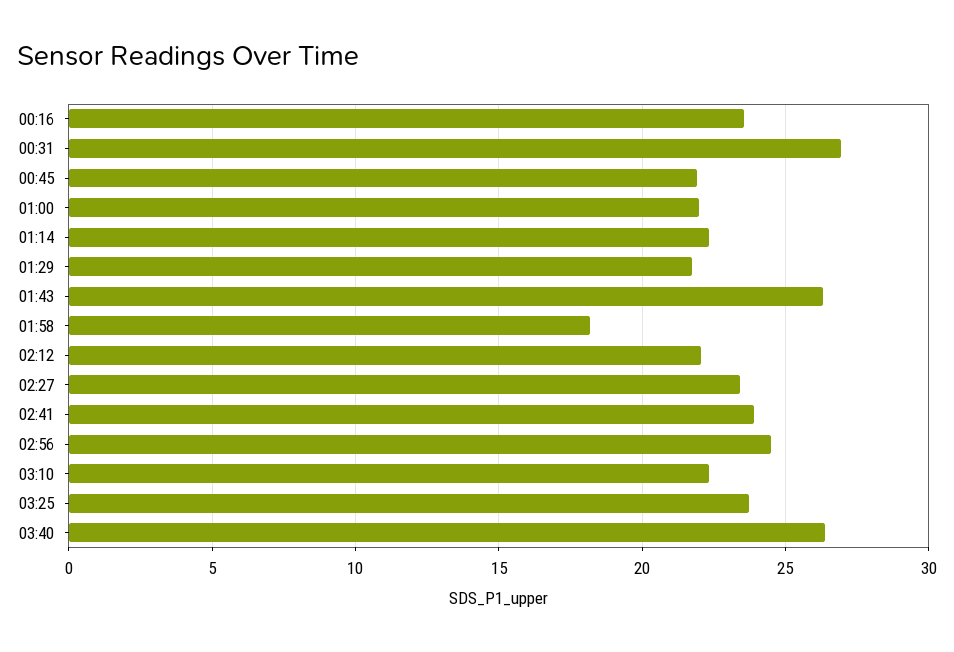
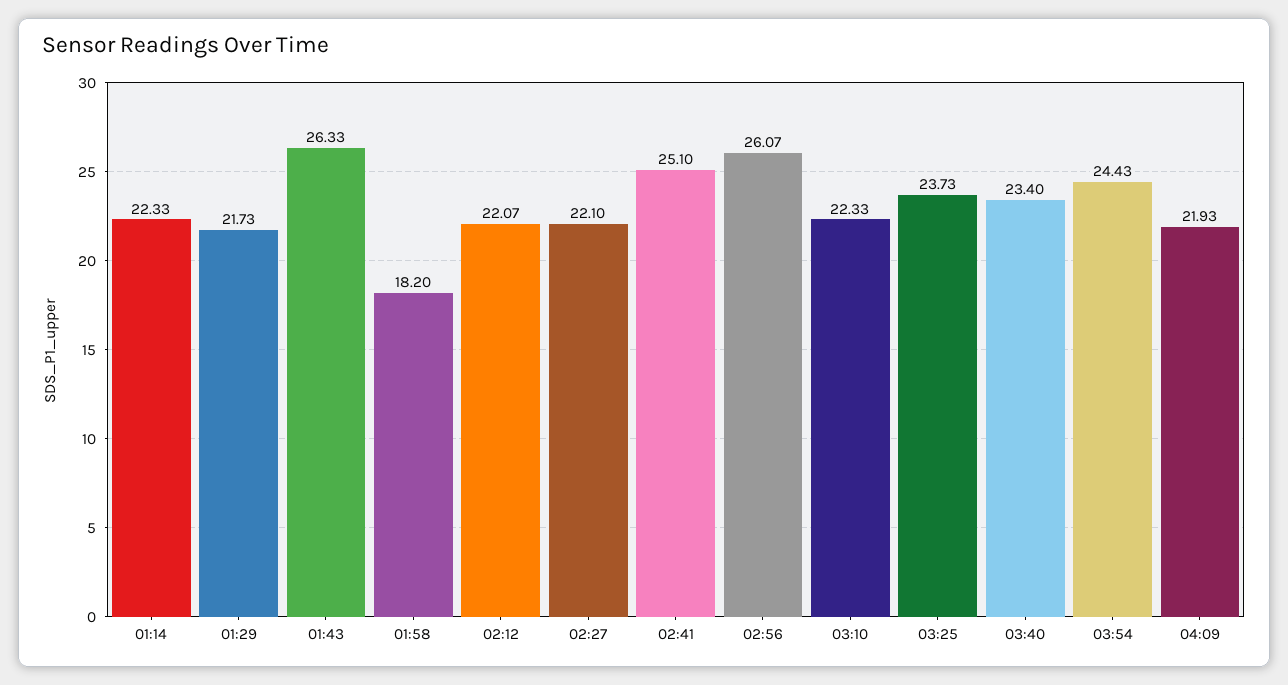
00:16: 23.5 -> none
00:31: 27 -> none
00:45: 22 -> none
01:00: 22 -> none
02:27: 23.5 -> 22.1
02:41: 24 -> 25.1
02:56: 24.5 -> 26.07
03:40: 26.5 -> 23.4
03:54: none -> 24.43
04:09: none -> 21.93

